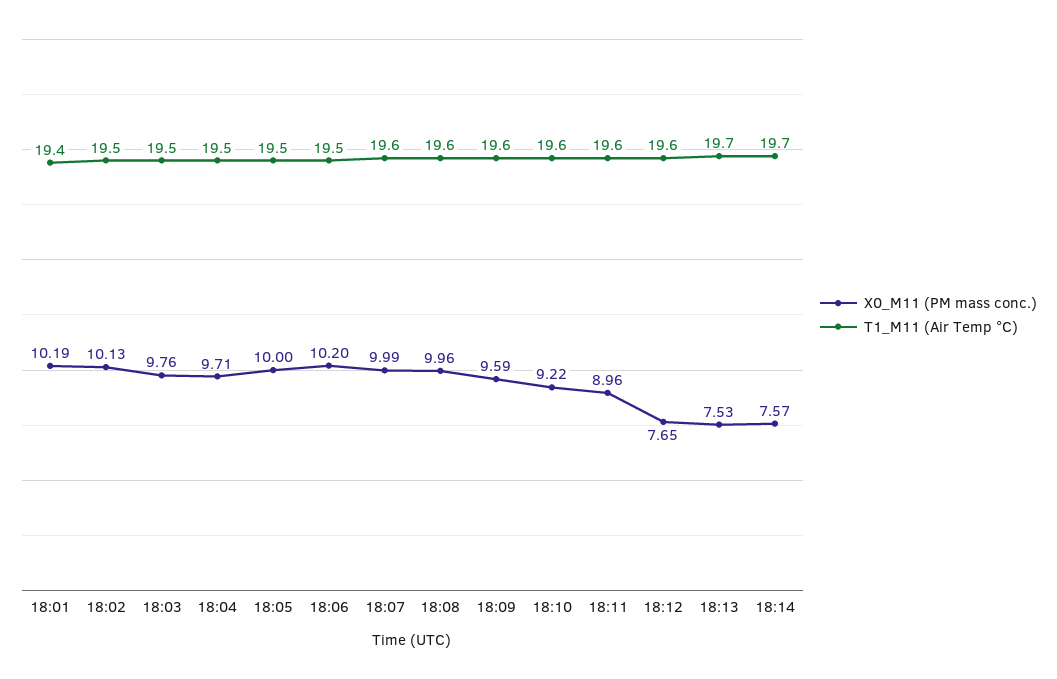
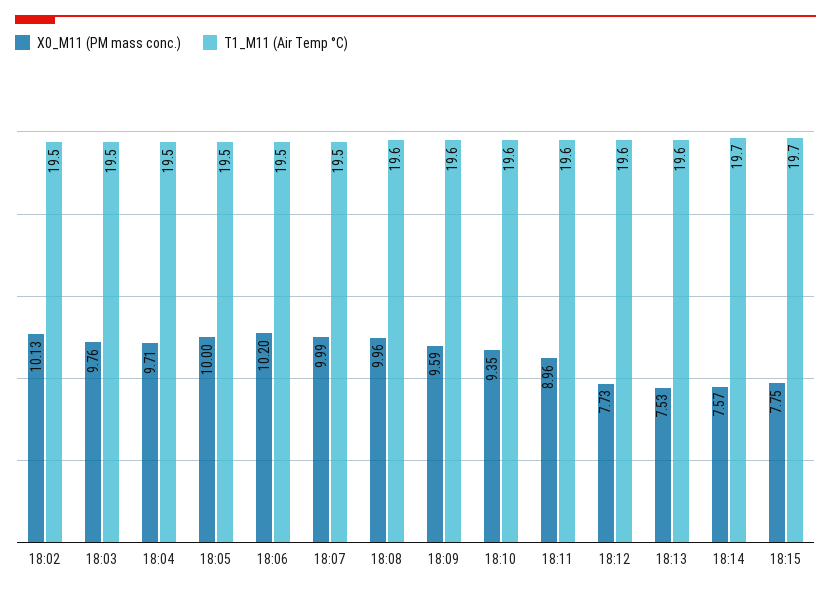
X0_M11 (PM mass conc.), 18:01: 10.19 -> none
T1_M11 (Air Temp °C), 18:01: 19.4 -> none
T1_M11 (Air Temp °C), 18:07: 19.6 -> 19.5
X0_M11 (PM mass conc.), 18:10: 9.22 -> 9.35
X0_M11 (PM mass conc.), 18:12: 7.65 -> 7.73
T1_M11 (Air Temp °C), 18:13: 19.7 -> 19.6
X0_M11 (PM mass conc.), 18:15: none -> 7.75
T1_M11 (Air Temp °C), 18:15: none -> 19.7

